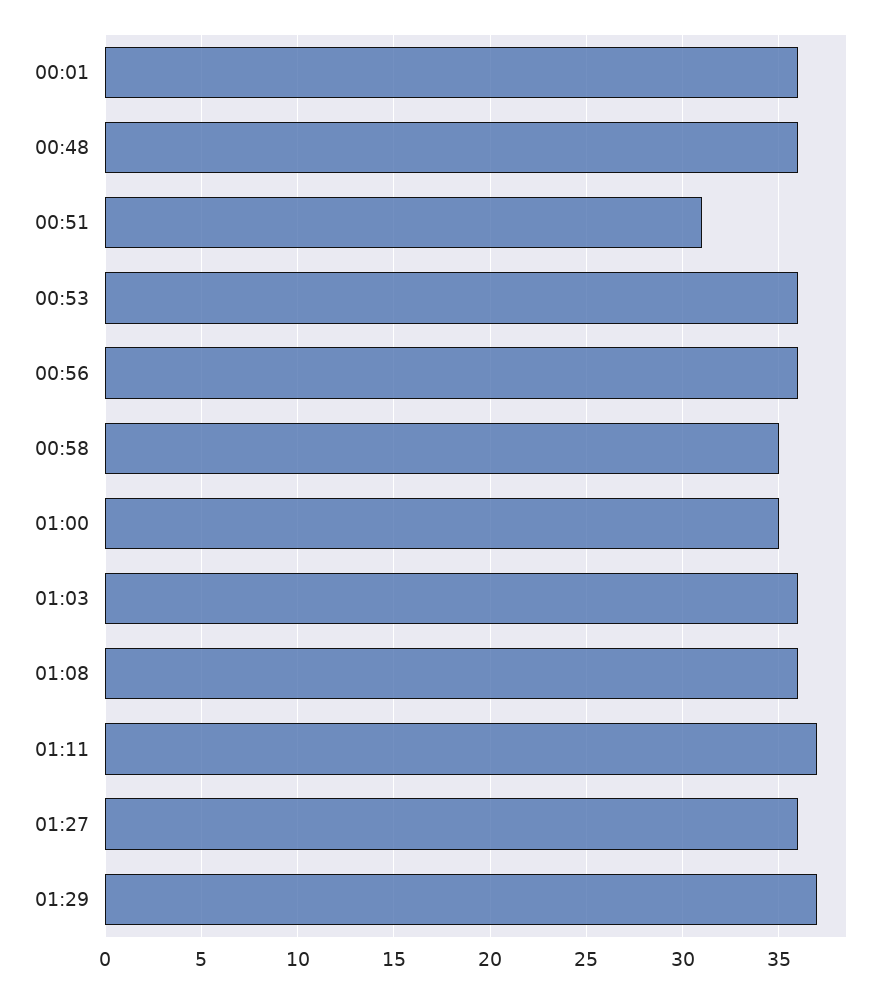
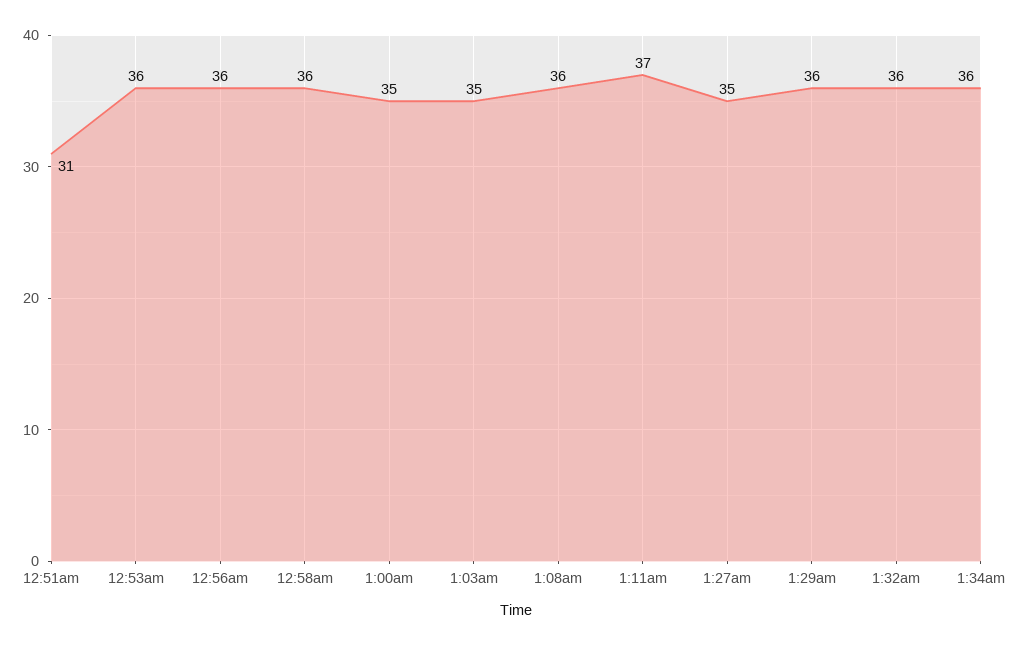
00:01: 36 -> none
00:48: 36 -> none
00:58: 35 -> 36
01:03: 36 -> 35
01:27: 36 -> 35
01:29: 37 -> 36
1:32am: none -> 36
1:34am: none -> 36

